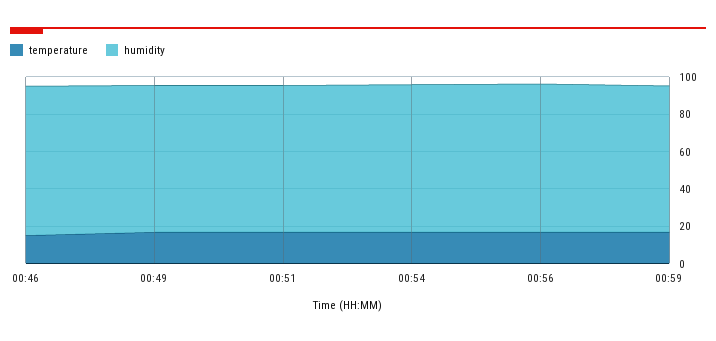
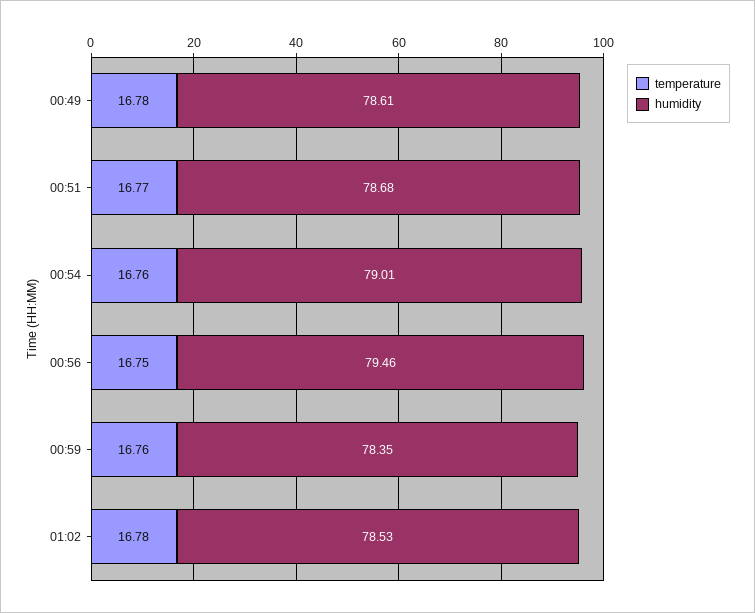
temperature, 00:46: 15 -> none
humidity, 00:46: 80 -> none
temperature, 01:02: none -> 16.78
humidity, 01:02: none -> 78.53

